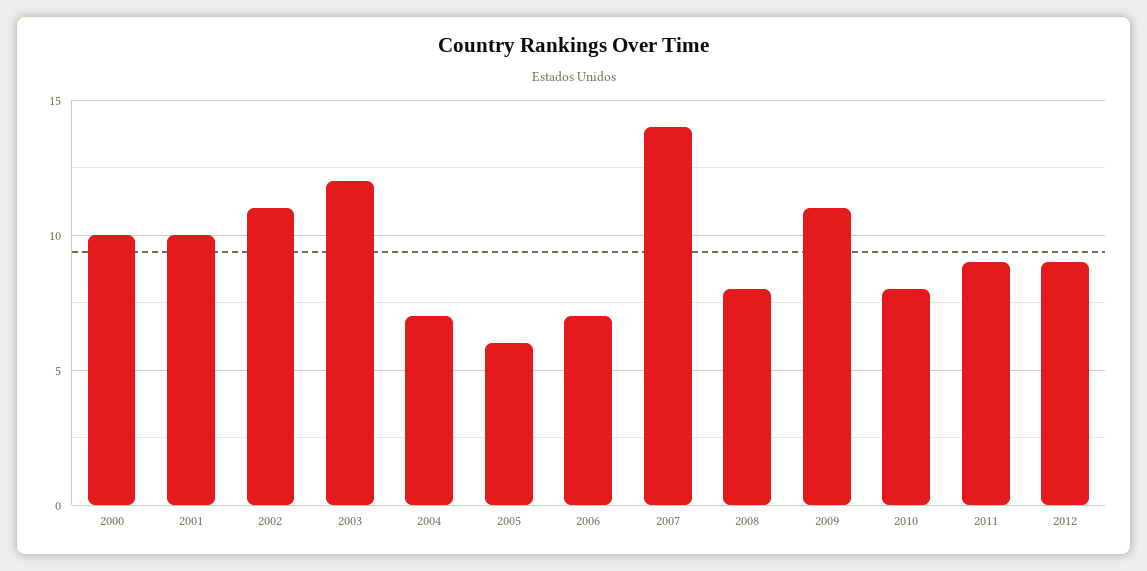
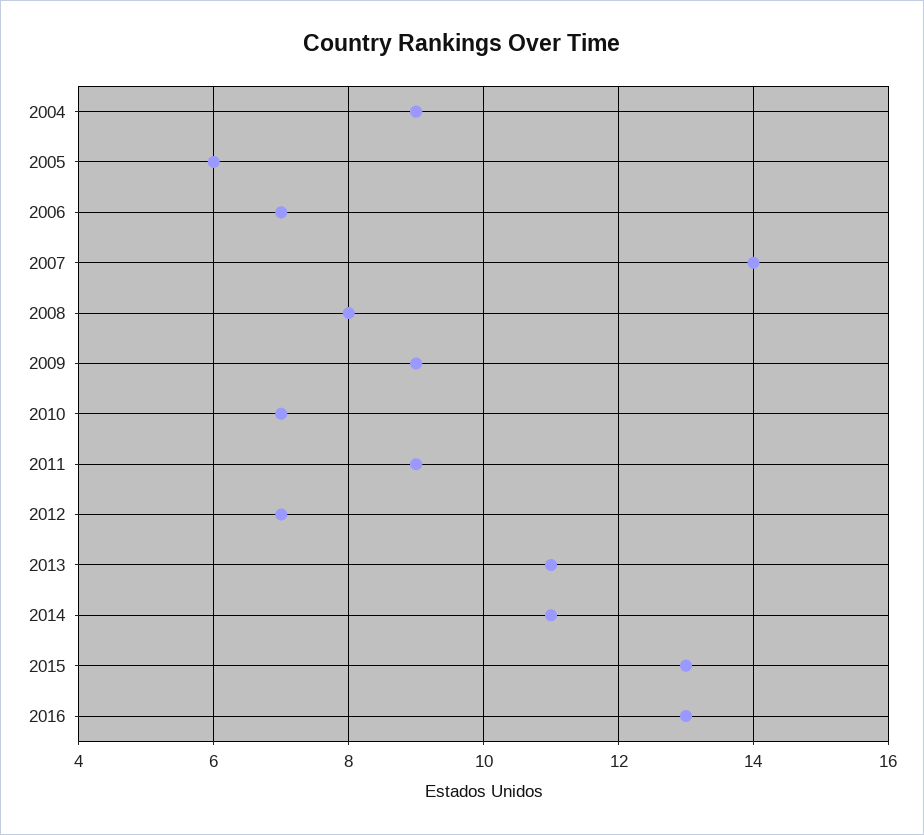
2000: 10 -> none
2001: 10 -> none
2002: 11 -> none
2003: 12 -> none
2004: 7 -> 9
2009: 11 -> 9
2010: 8 -> 7
2012: 9 -> 7
2013: none -> 11
2014: none -> 11
2015: none -> 13
2016: none -> 13

